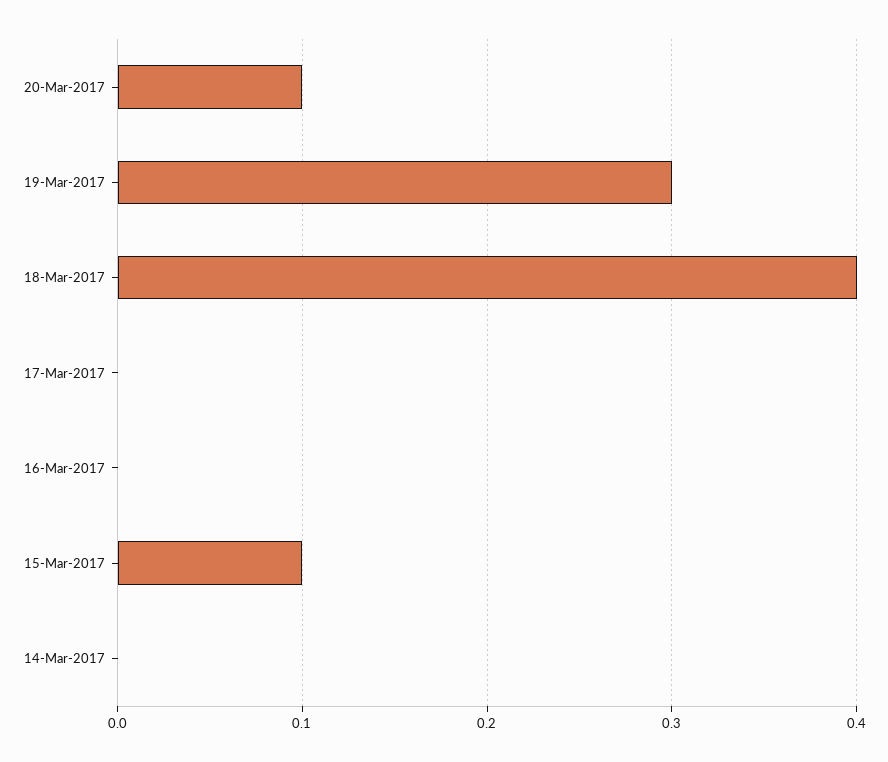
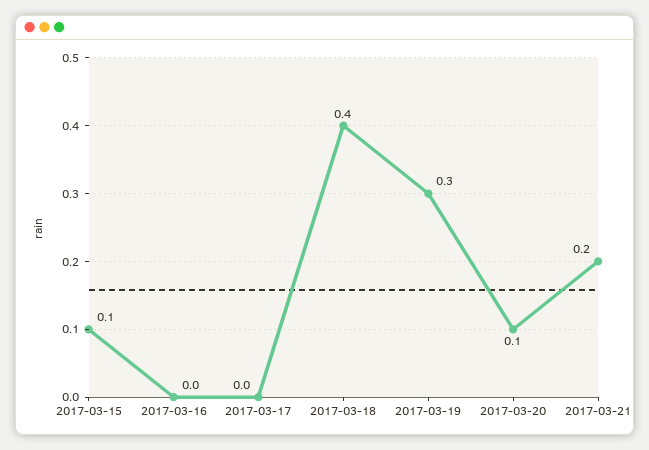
14-Mar-2017: 0 -> none
2017-03-21: none -> 0.2

